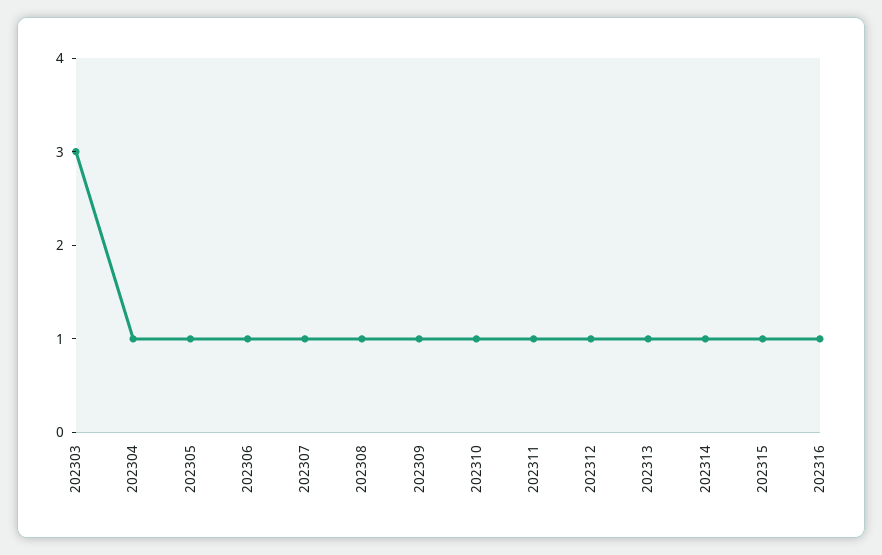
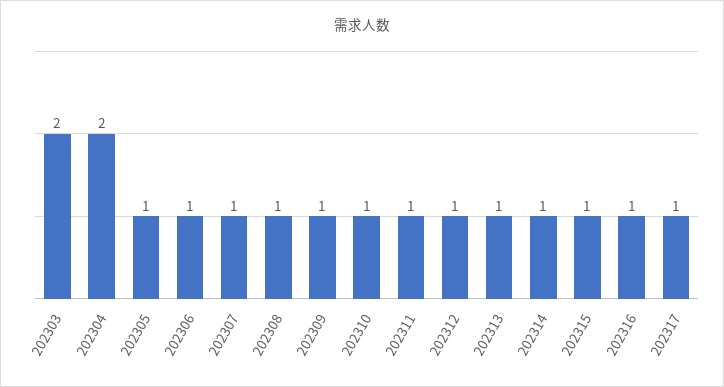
202303: 3 -> 2
202304: 1 -> 2
202317: none -> 1

